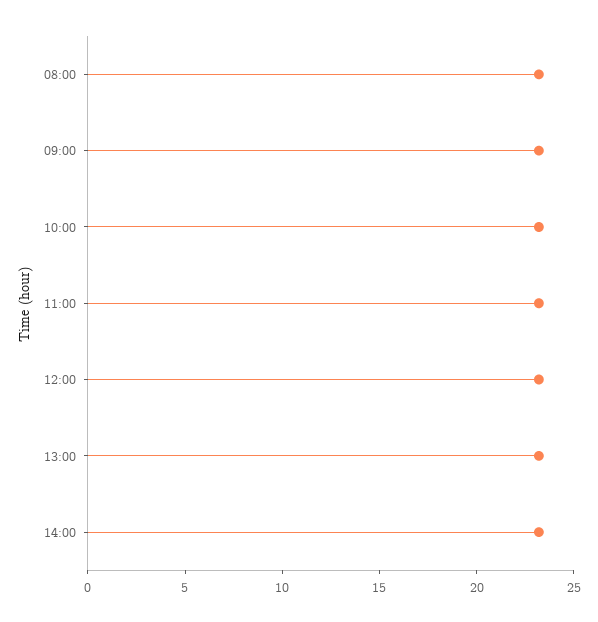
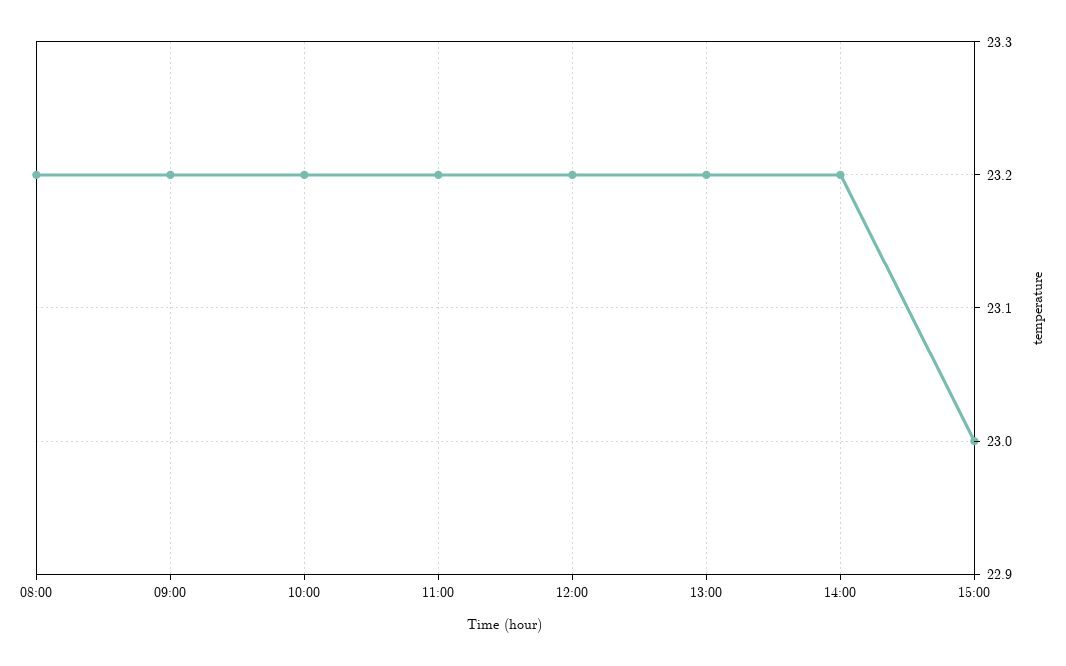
15:00: none -> 23

